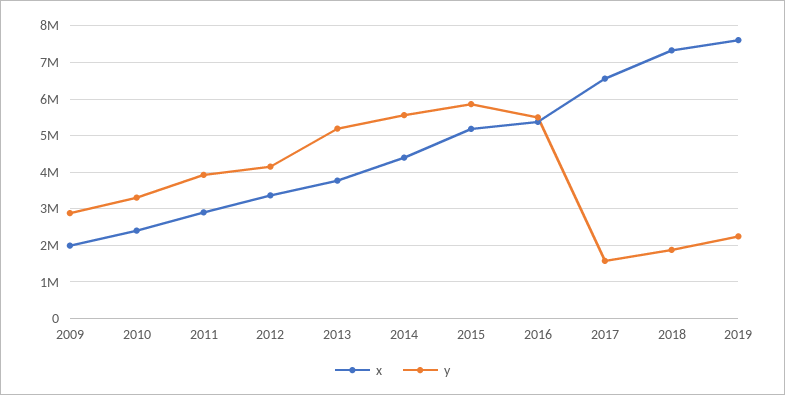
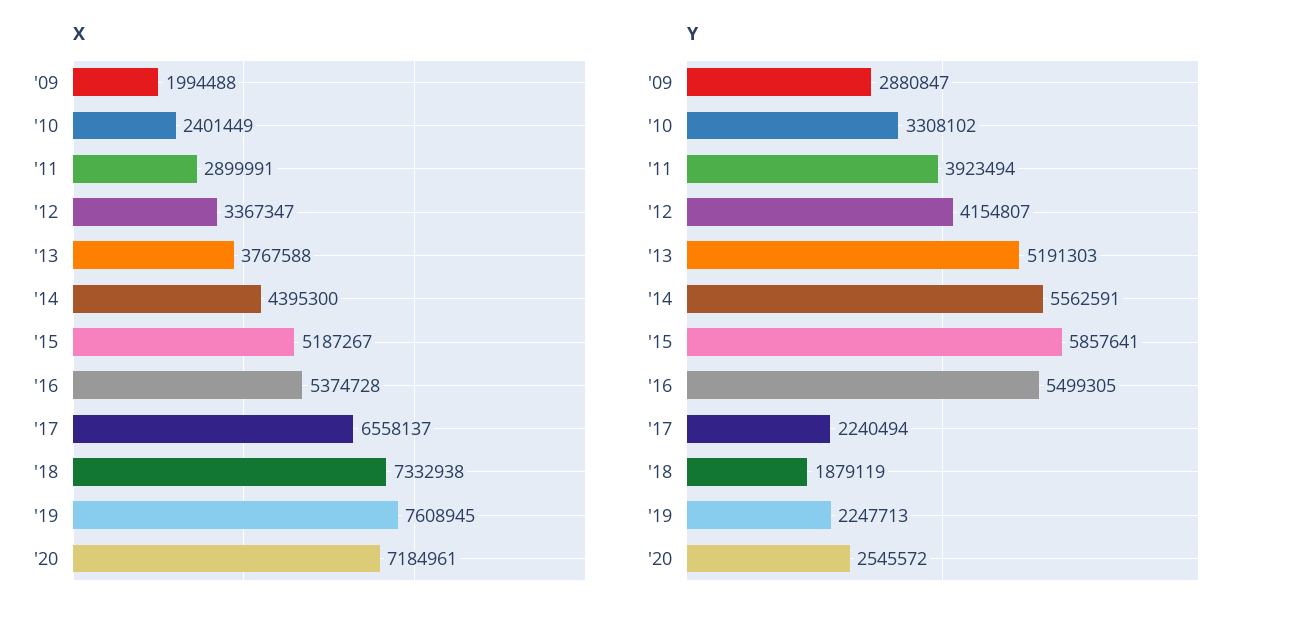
y, 2017: 1600000 -> 2240494
x, '20: none -> 7184961
y, '20: none -> 2545572

